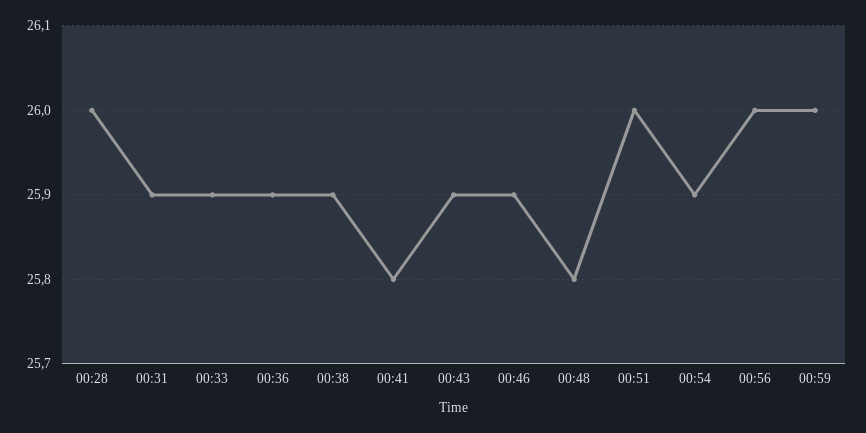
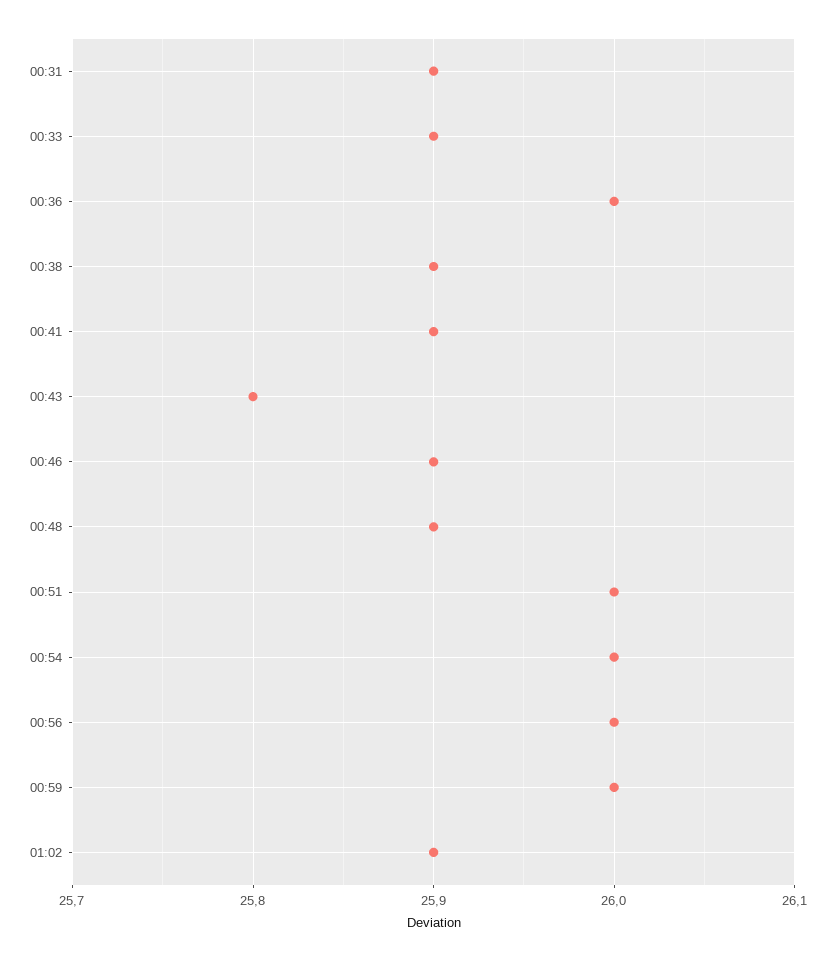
00:28: 26 -> none
00:36: 25.9 -> 26
00:41: 25.8 -> 25.9
00:43: 25.9 -> 25.8
00:48: 25.8 -> 25.9
00:54: 25.9 -> 26
01:02: none -> 25.9

